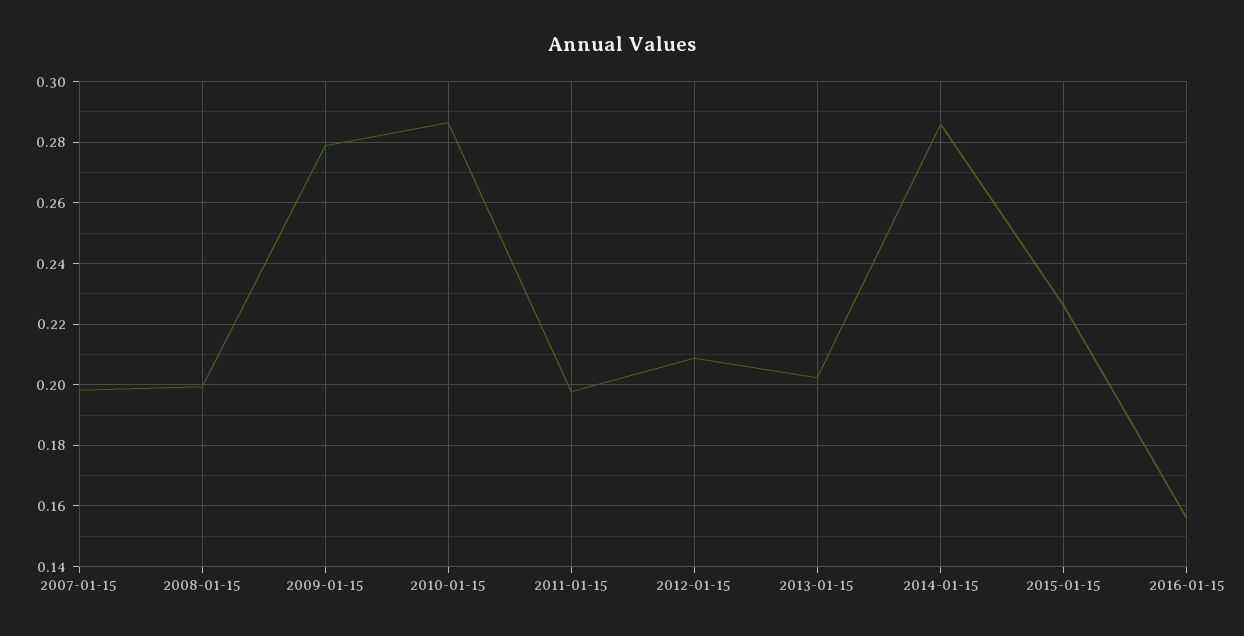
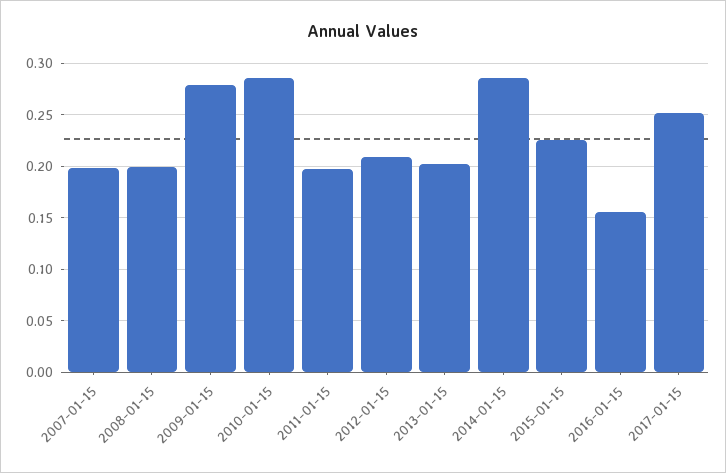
2017-01-15: none -> 0.25

